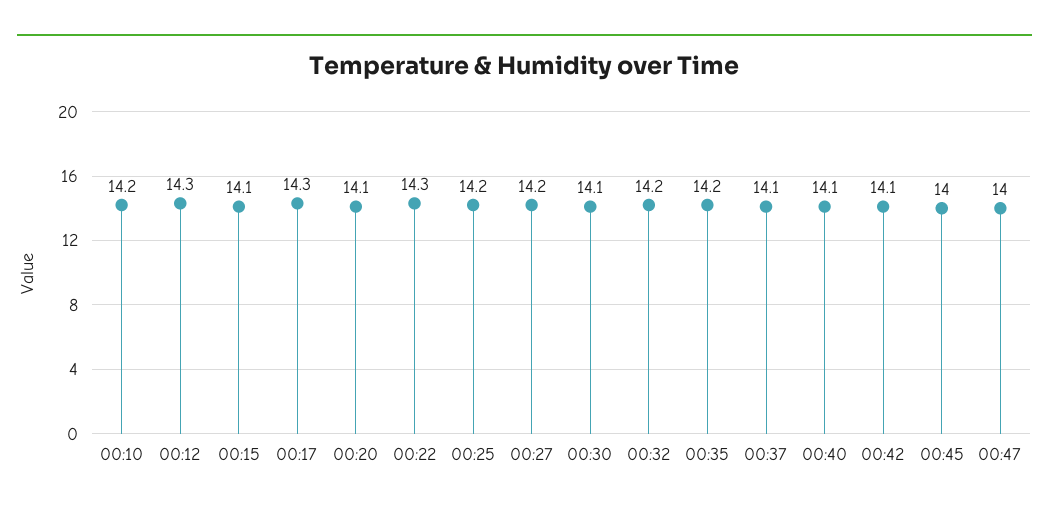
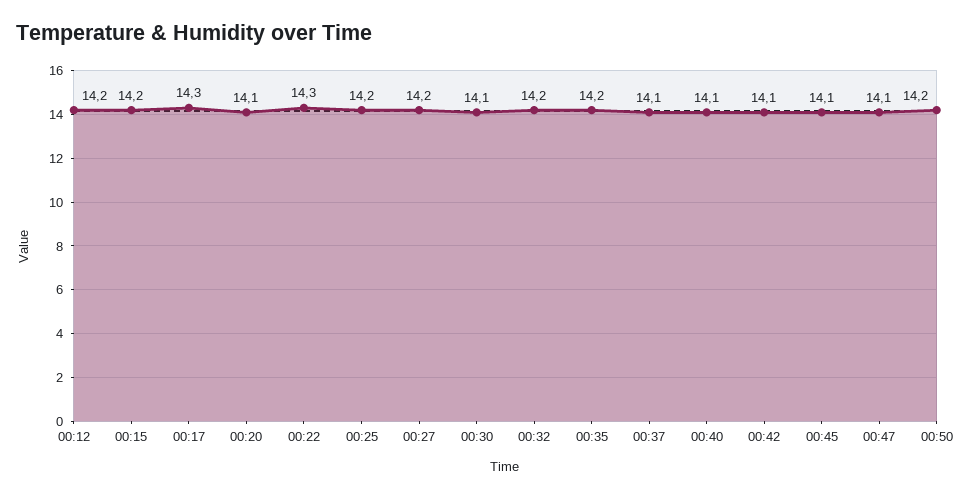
00:10: 14.2 -> none
00:12: 14.3 -> 14.2
00:15: 14.1 -> 14.2
00:45: 14 -> 14.1
00:47: 14 -> 14.1
00:50: none -> 14.2

